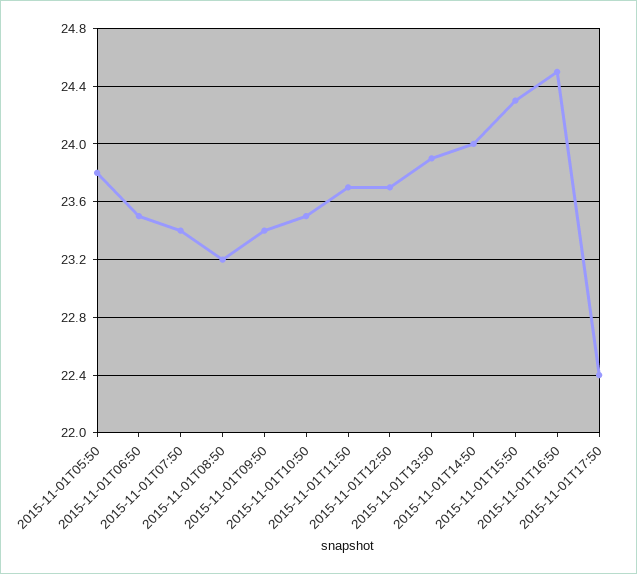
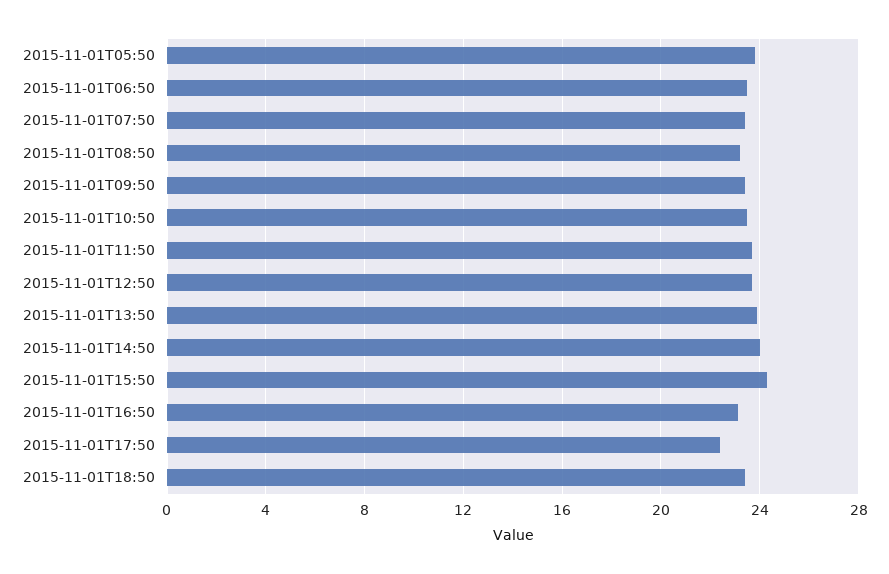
2015-11-01T16:50: 24.5 -> 23
2015-11-01T18:50: none -> 23.5

